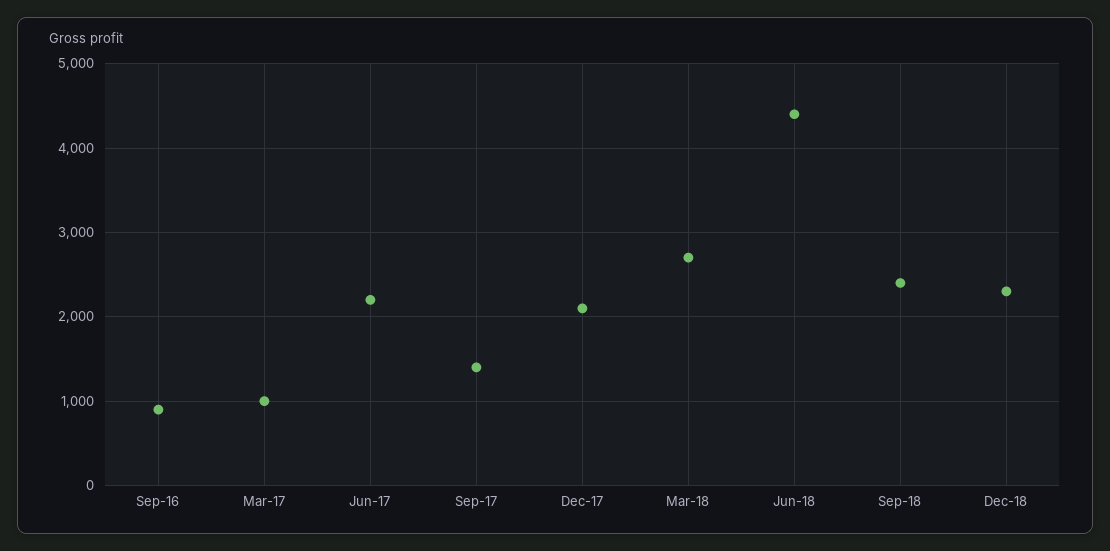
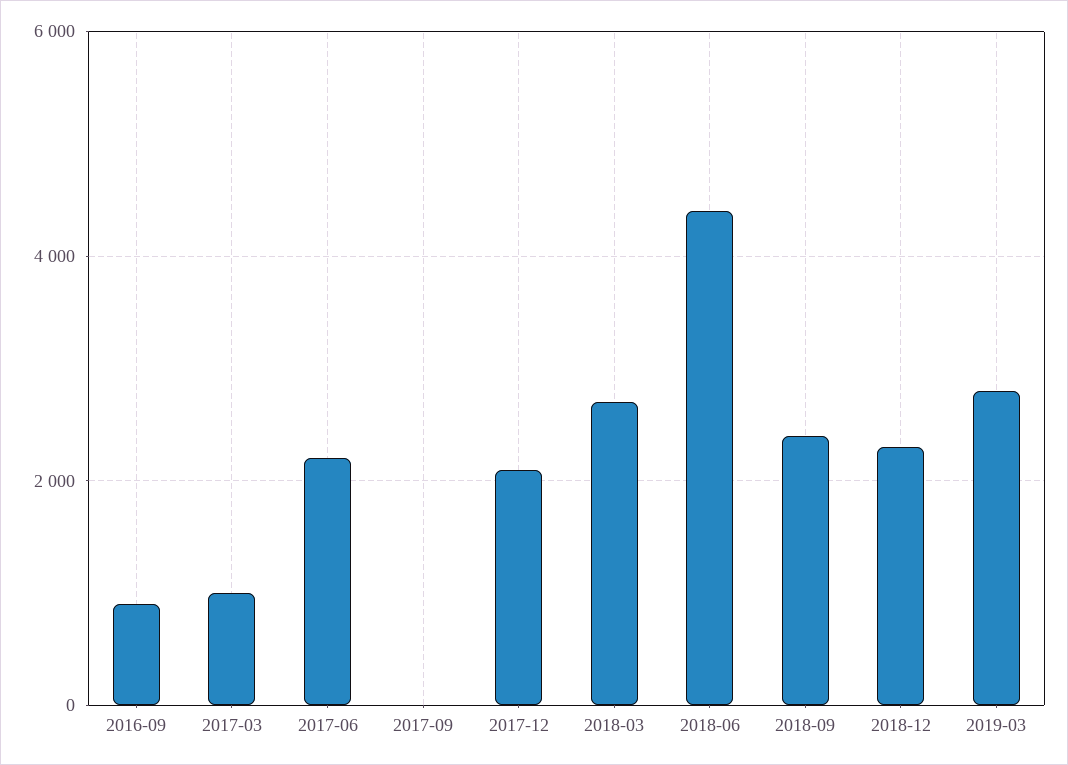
Sep-17: 1400 -> 0
2019-03: none -> 2800

